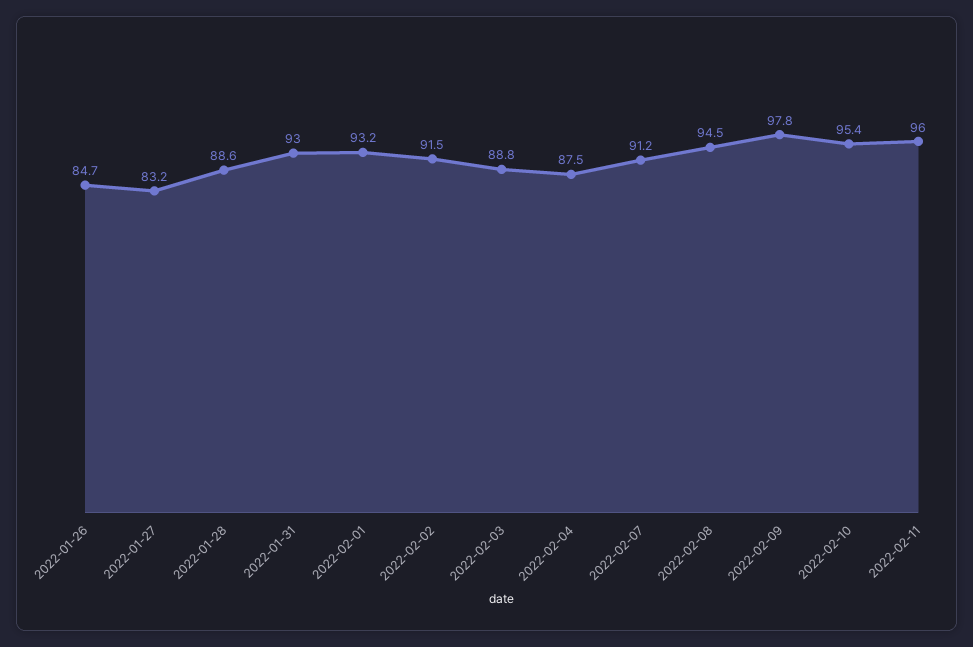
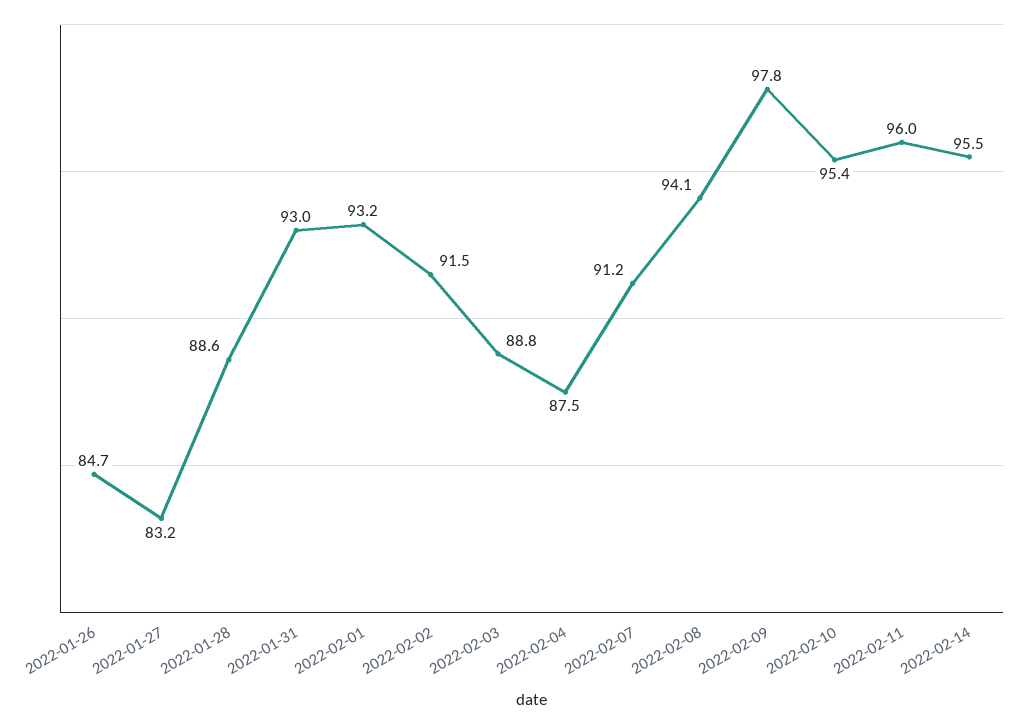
2022-02-08: 94.5 -> 94.1
2022-02-14: none -> 95.5

